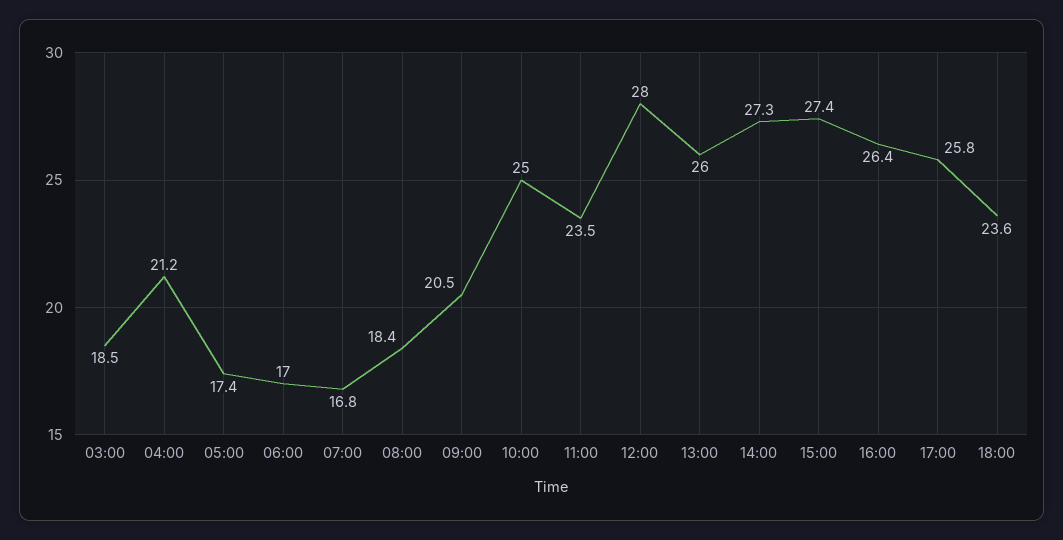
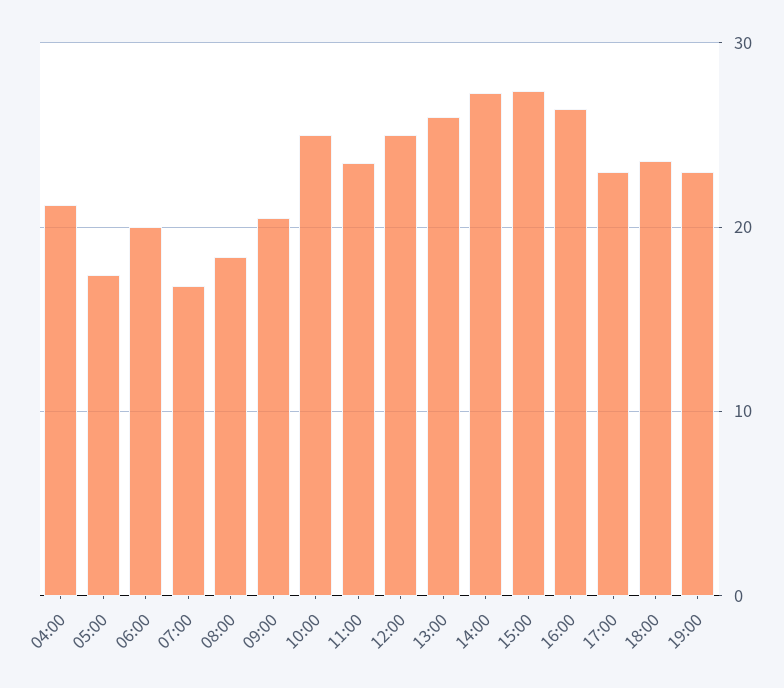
03:00: 18.5 -> none
06:00: 17 -> 20
12:00: 28 -> 25
17:00: 25.8 -> 23
19:00: none -> 23

